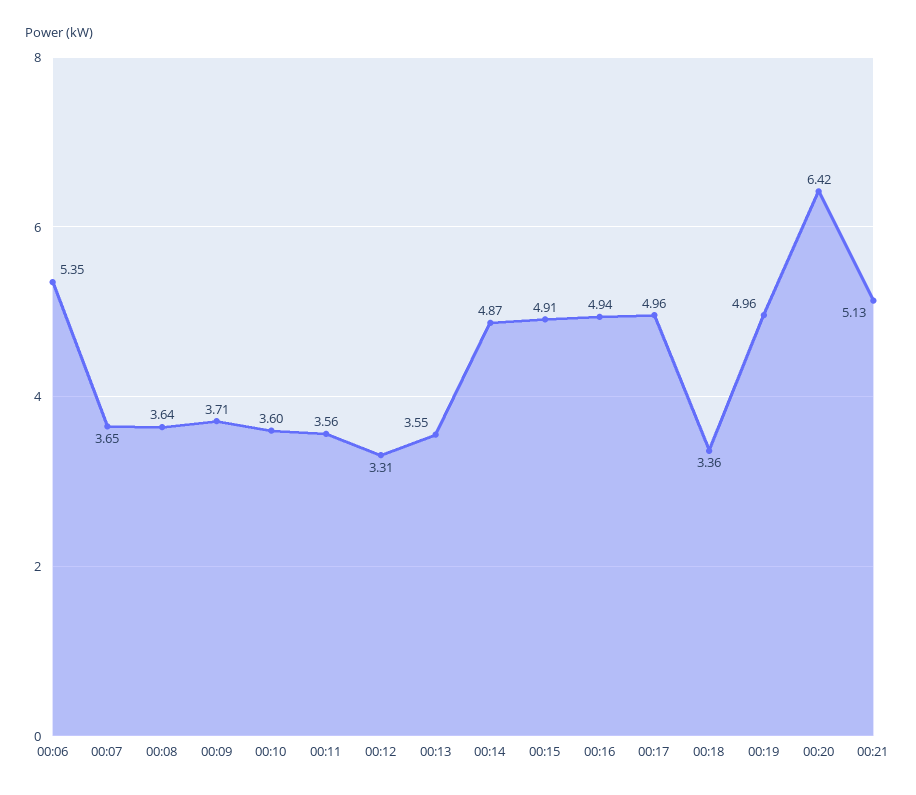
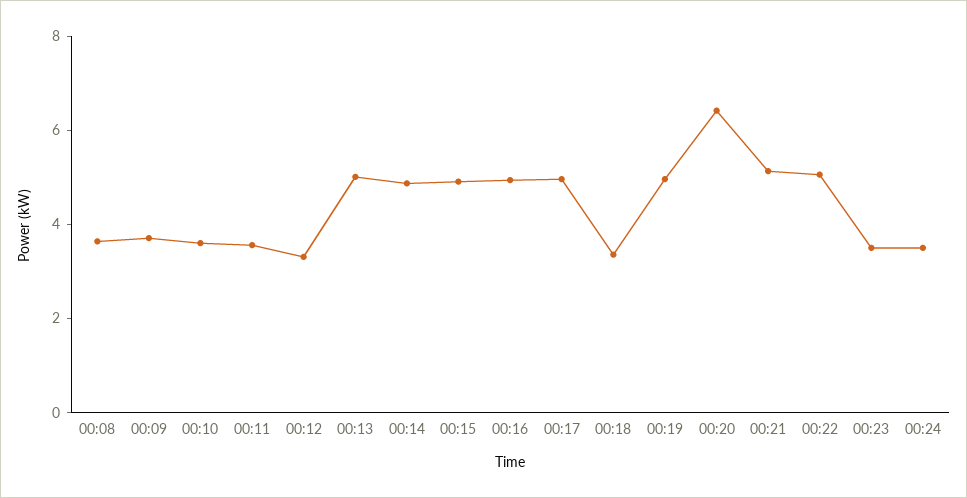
00:06: 5.35 -> none
00:07: 3.65 -> none
00:13: 3.55 -> 5
00:22: none -> 5
00:23: none -> 3.5
00:24: none -> 3.5

